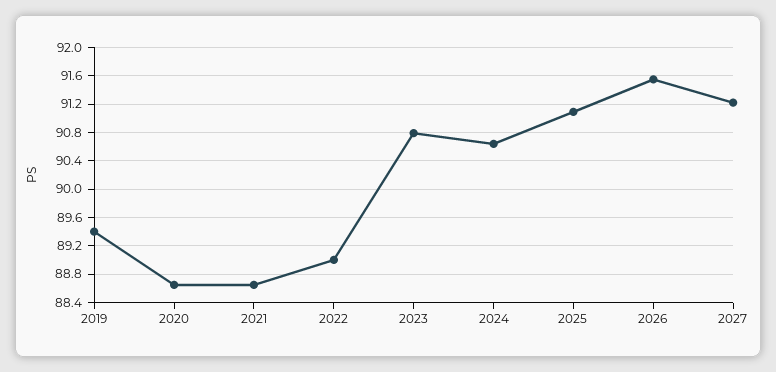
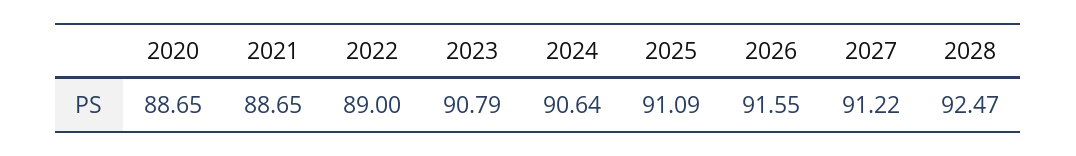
2019: 89.4 -> none
2028: none -> 92.47

